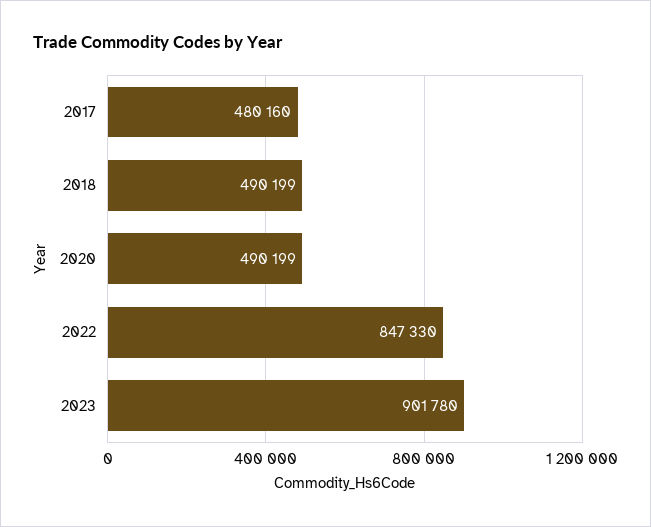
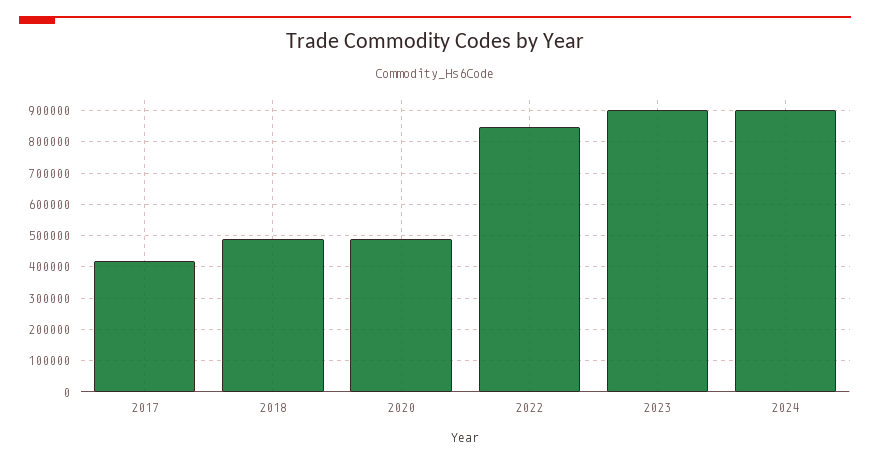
2017: 480160 -> 420000
2024: none -> 900000

